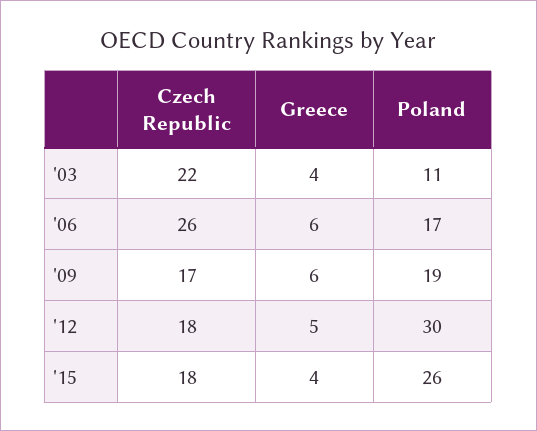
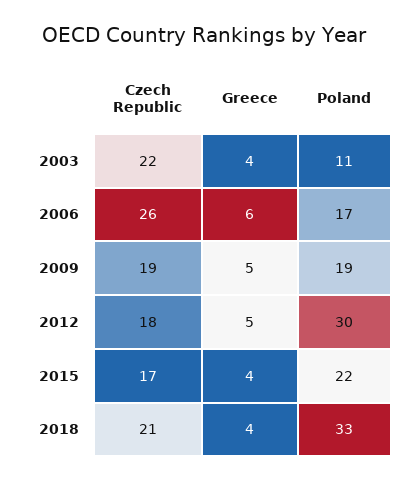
Czech Republic, '09: 17 -> 19
Greece, '09: 6 -> 5
Czech Republic, '15: 18 -> 17
Poland, '15: 26 -> 22
Czech Republic, 2018: none -> 21
Greece, 2018: none -> 4
Poland, 2018: none -> 33

